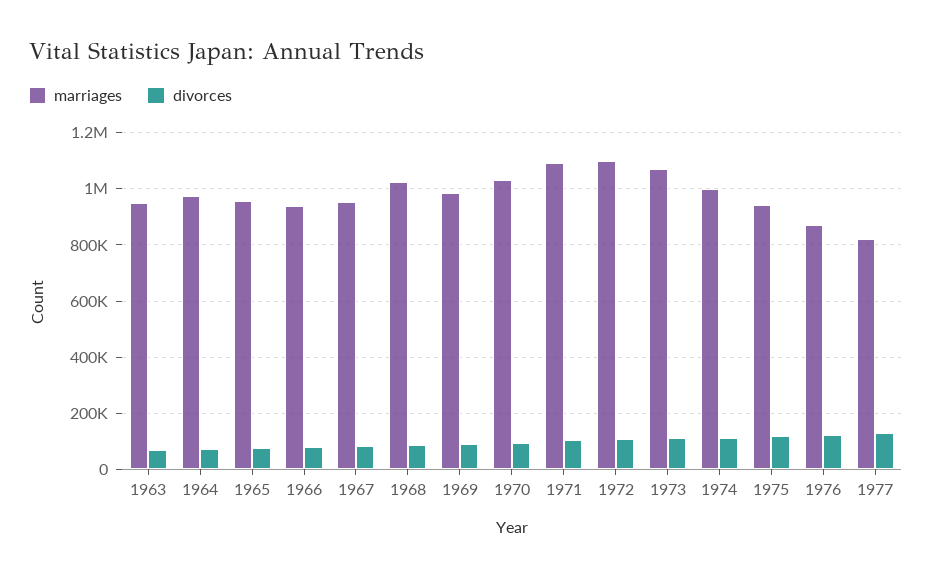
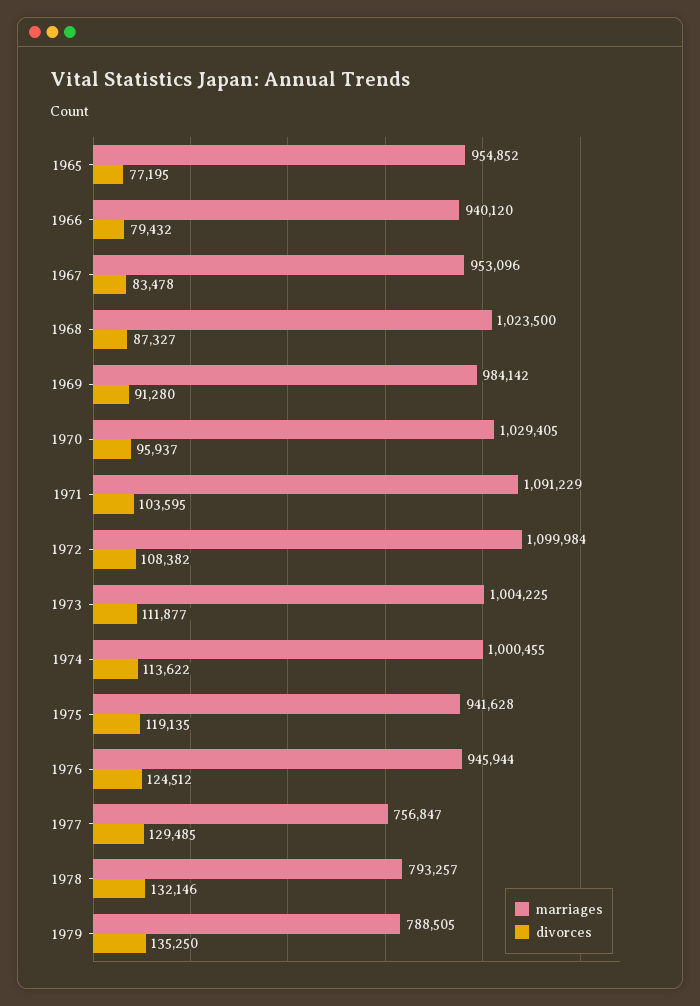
marriages, 1963: 950000 -> none
divorces, 1963: 75000 -> none
marriages, 1964: 975000 -> none
divorces, 1964: 75000 -> none
marriages, 1973: 1075000 -> 1004225
marriages, 1976: 875000 -> 945944
marriages, 1977: 825000 -> 756847
marriages, 1978: none -> 793257
divorces, 1978: none -> 132146
marriages, 1979: none -> 788505
divorces, 1979: none -> 135250

